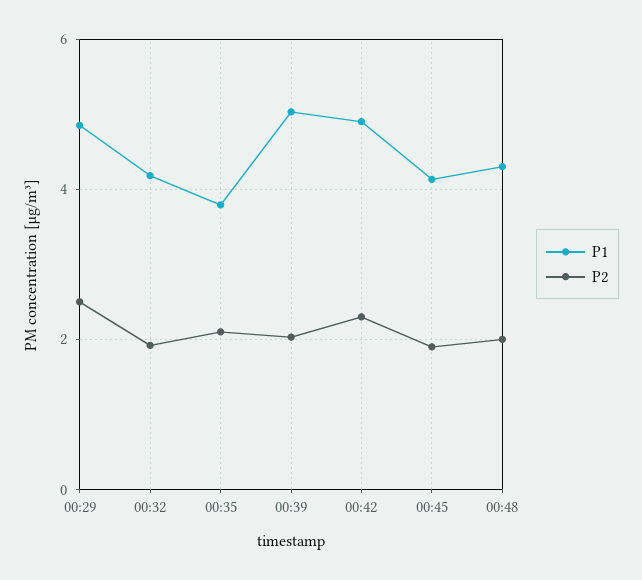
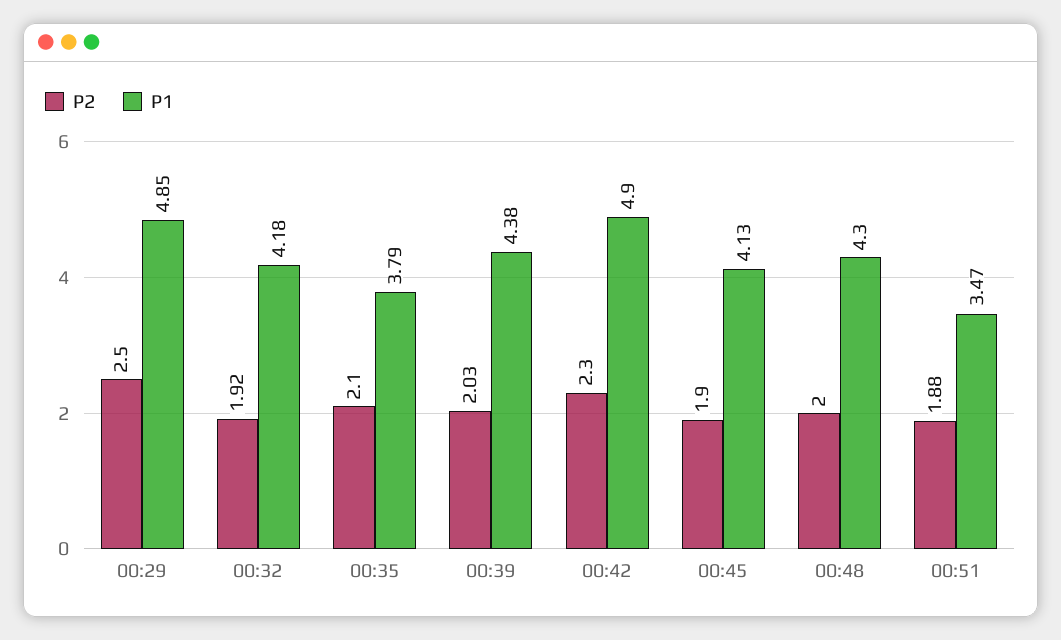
P1, 00:39: 5 -> 4.38
P2, 00:51: none -> 1.88
P1, 00:51: none -> 3.47

